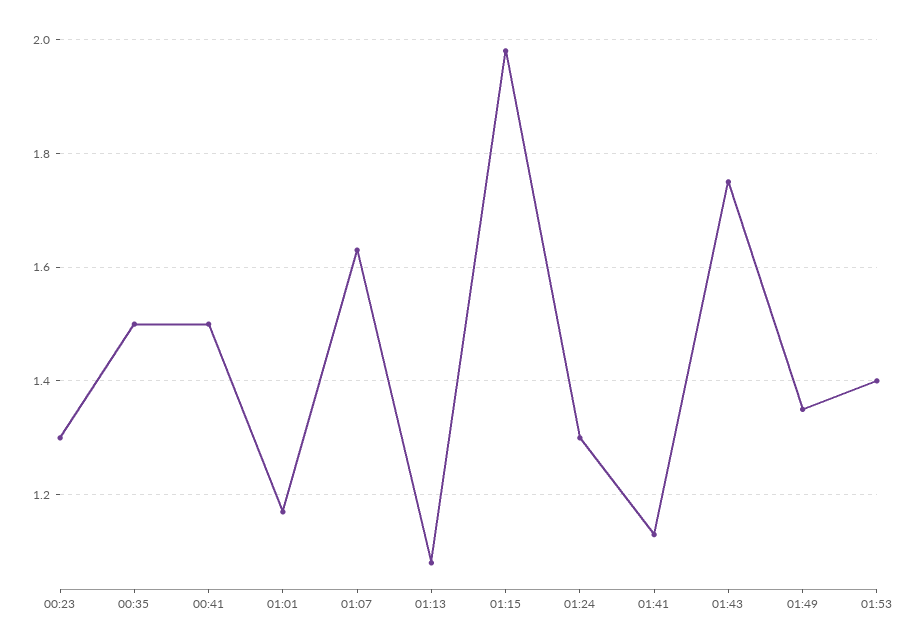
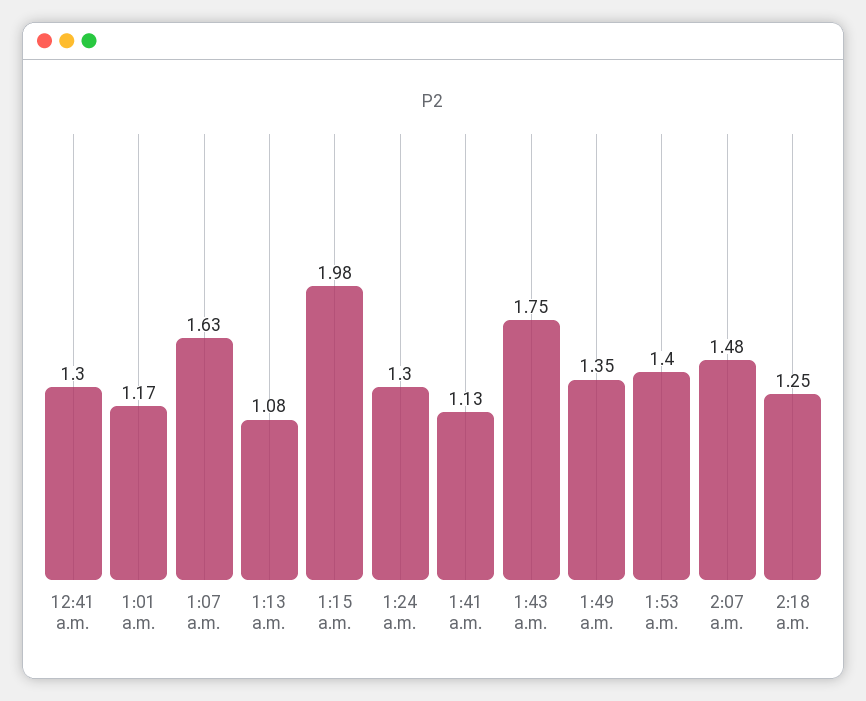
00:23: 1.3 -> none
00:35: 1.5 -> none
00:41: 1.5 -> 1.3
2:07 a.m.: none -> 1.48
2:18 a.m.: none -> 1.25

